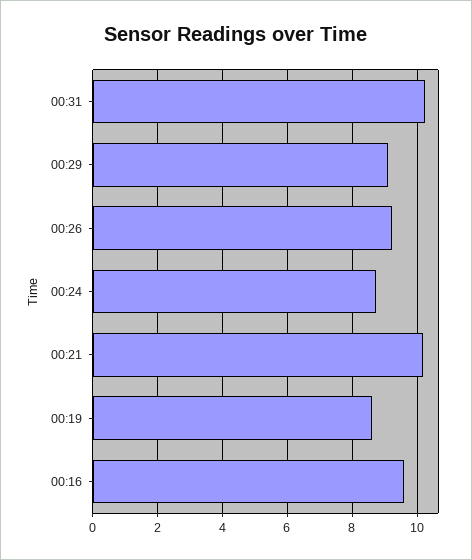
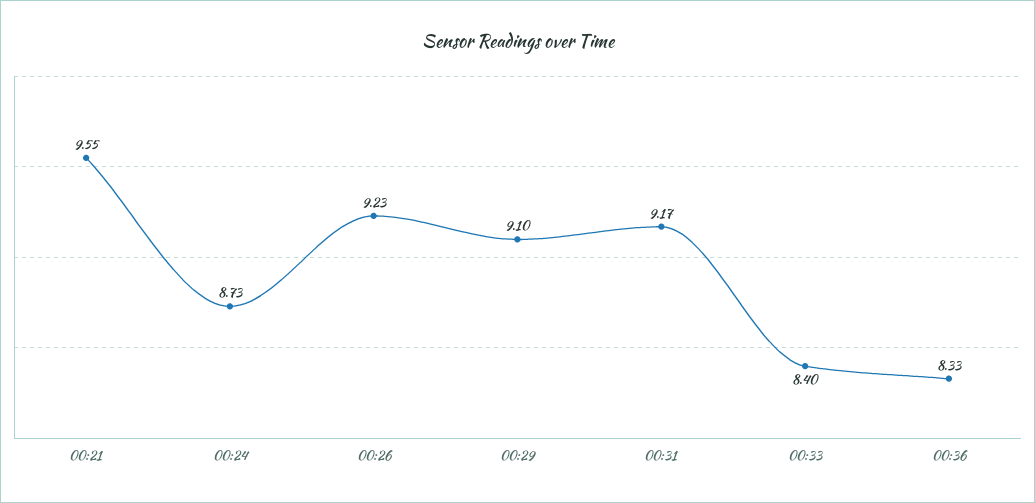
00:31: 10.2 -> 9.17
00:21: 10.2 -> 9.55
00:19: 8.6 -> none
00:16: 9.6 -> none
00:33: none -> 8.4
00:36: none -> 8.33

